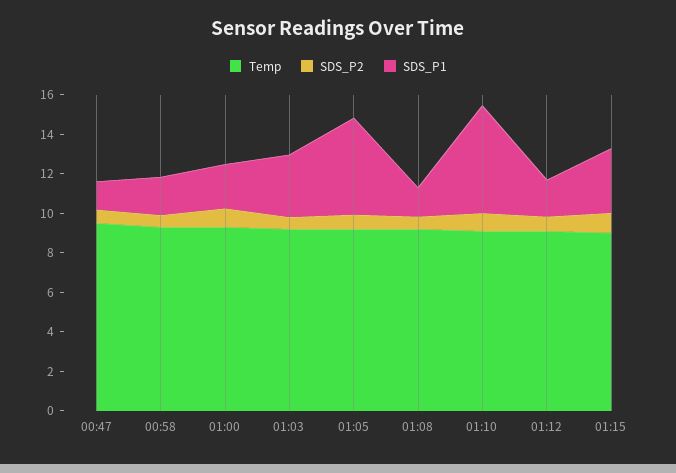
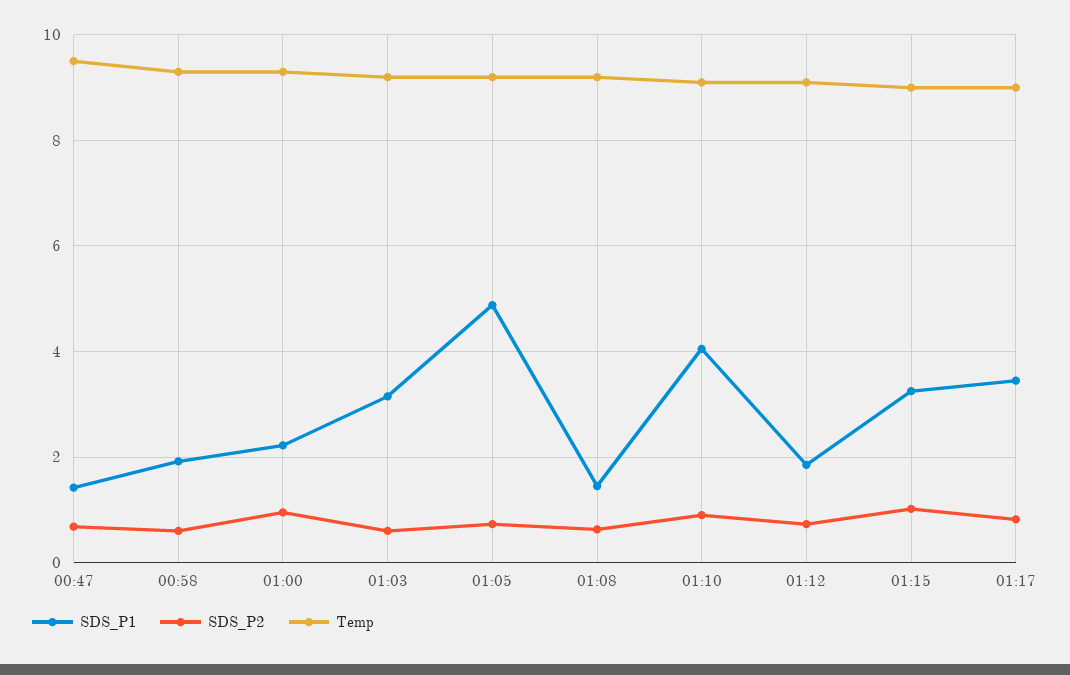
SDS_P1, 01:10: 5.5 -> 4
SDS_P1, 01:17: none -> 3.4
SDS_P2, 01:17: none -> 0.8
Temp, 01:17: none -> 9

